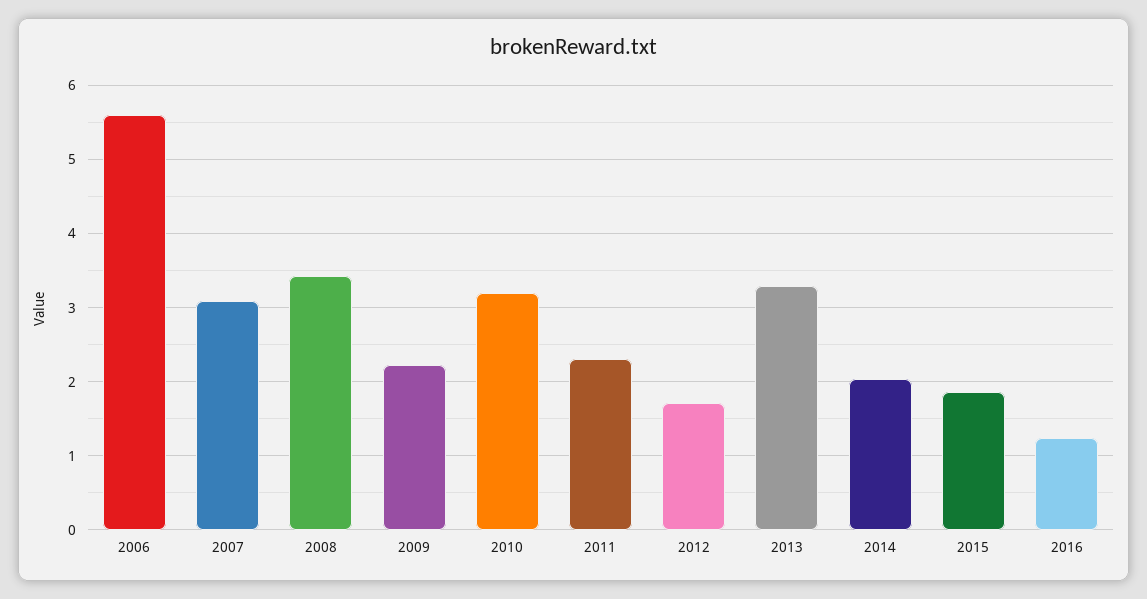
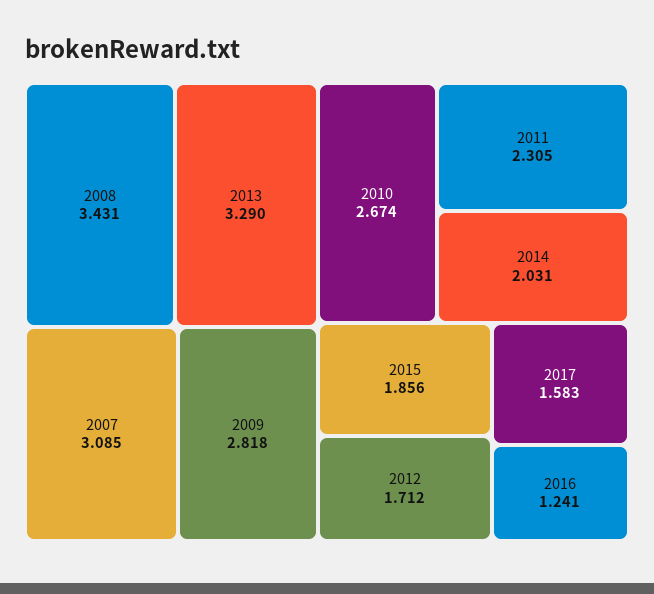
2006: 5.6 -> none
2009: 2.2 -> 2.818
2010: 3.2 -> 2.674
2017: none -> 1.583

